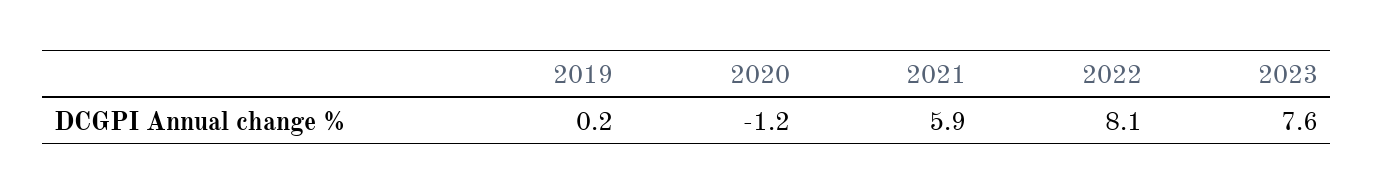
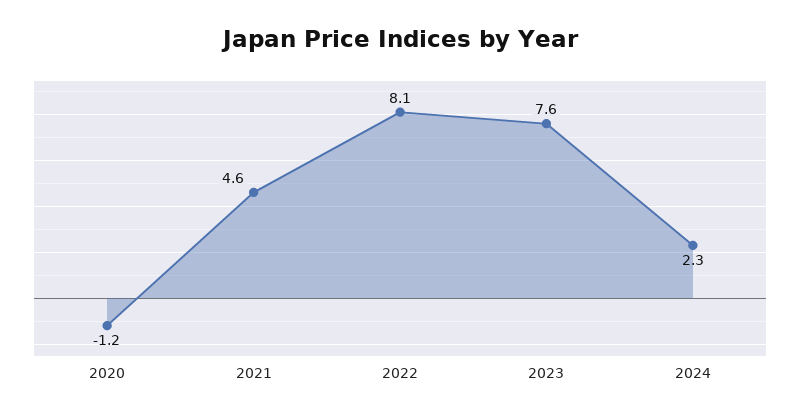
2019: 0.2 -> none
2021: 5.9 -> 4.6
2024: none -> 2.3

